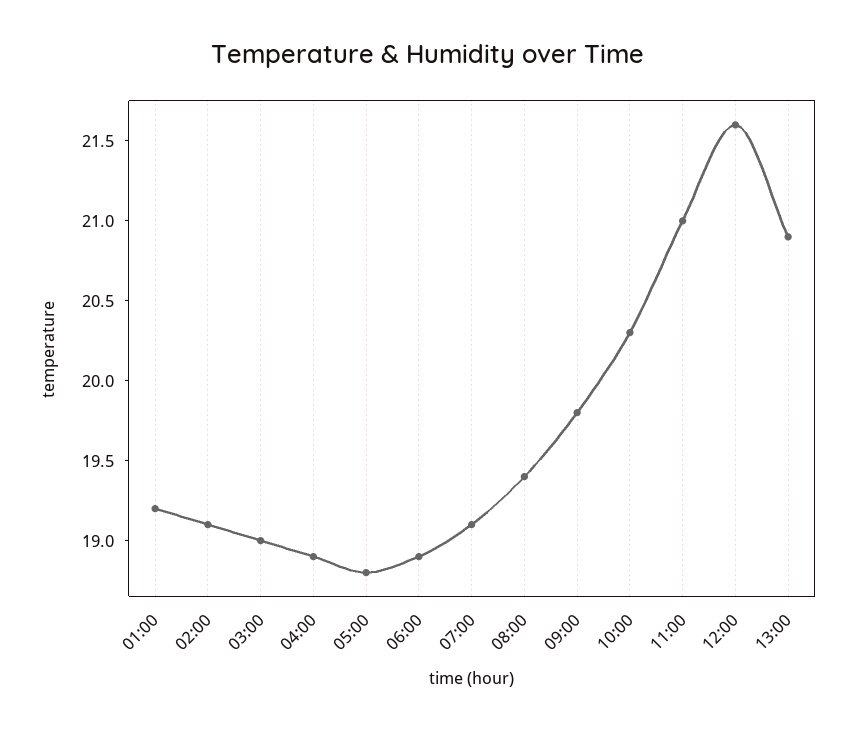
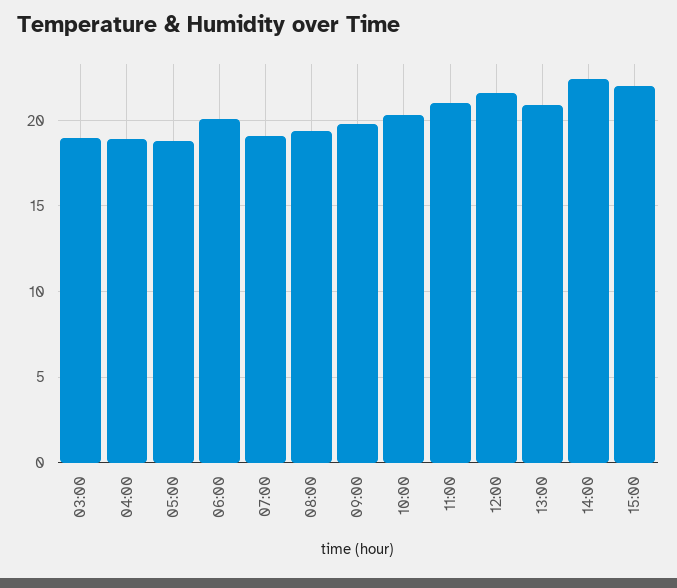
01:00: 19.2 -> none
02:00: 19.1 -> none
06:00: 18.9 -> 20
14:00: none -> 22.5
15:00: none -> 22

